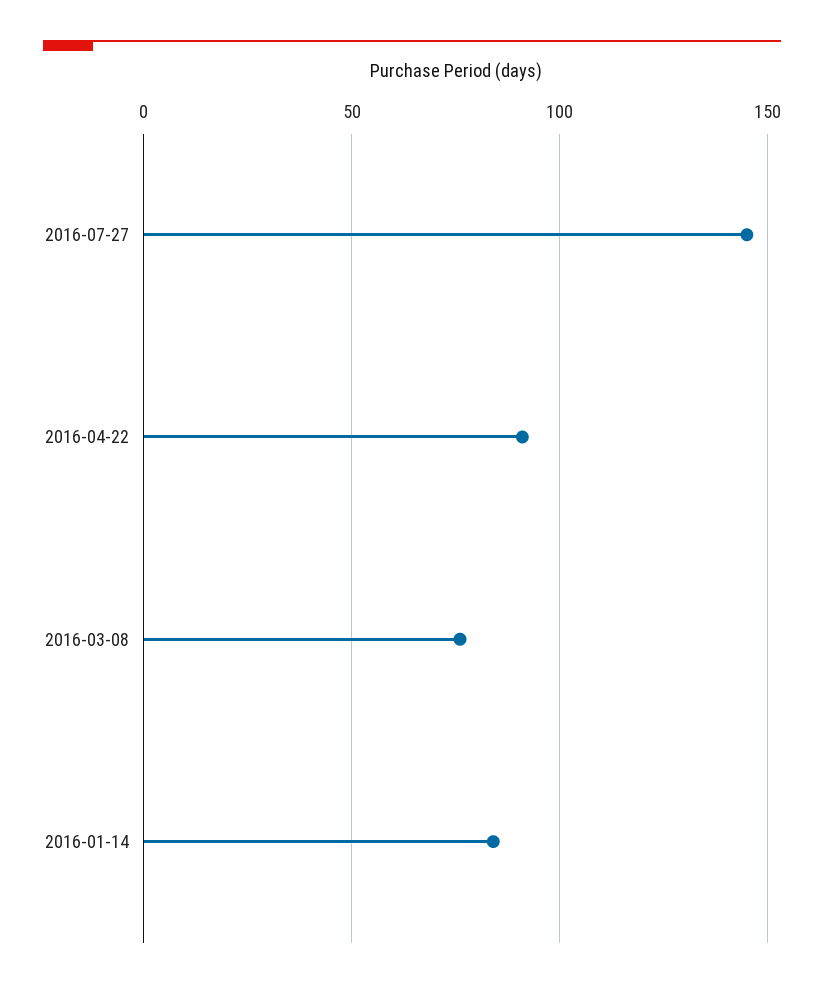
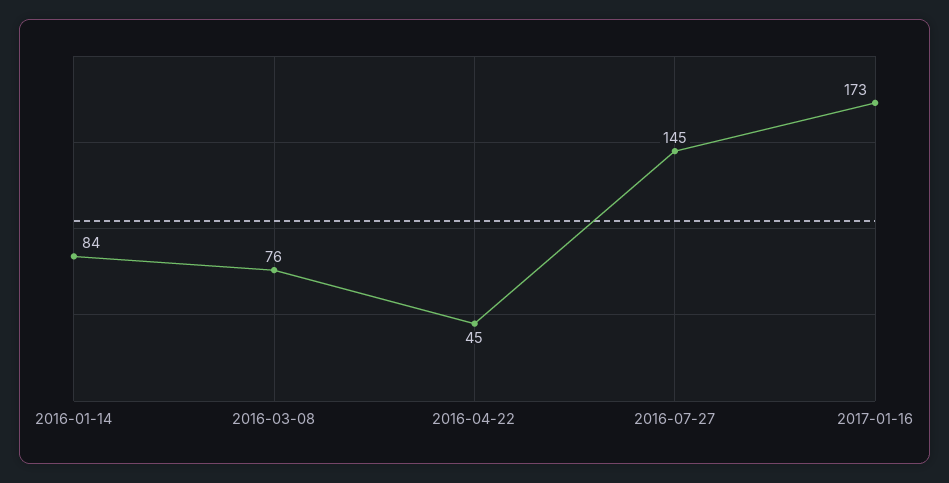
2016-04-22: 90 -> 45
2017-01-16: none -> 173

